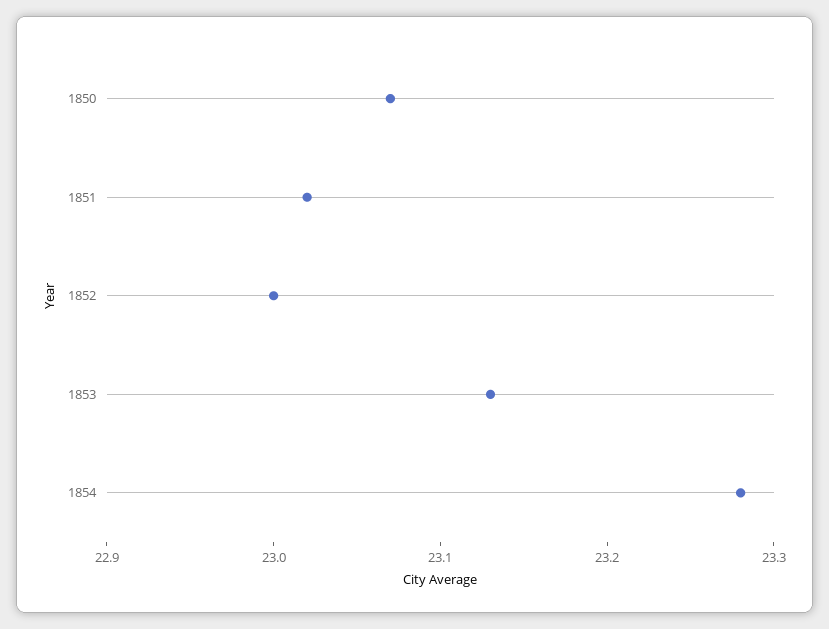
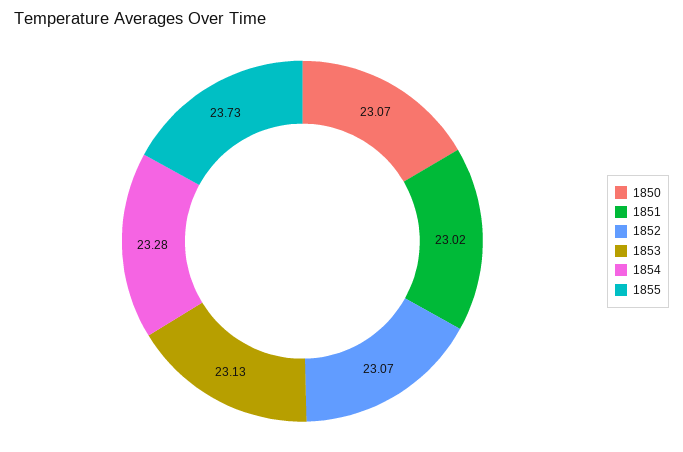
1852: 23 -> 23.07
1855: none -> 23.73

